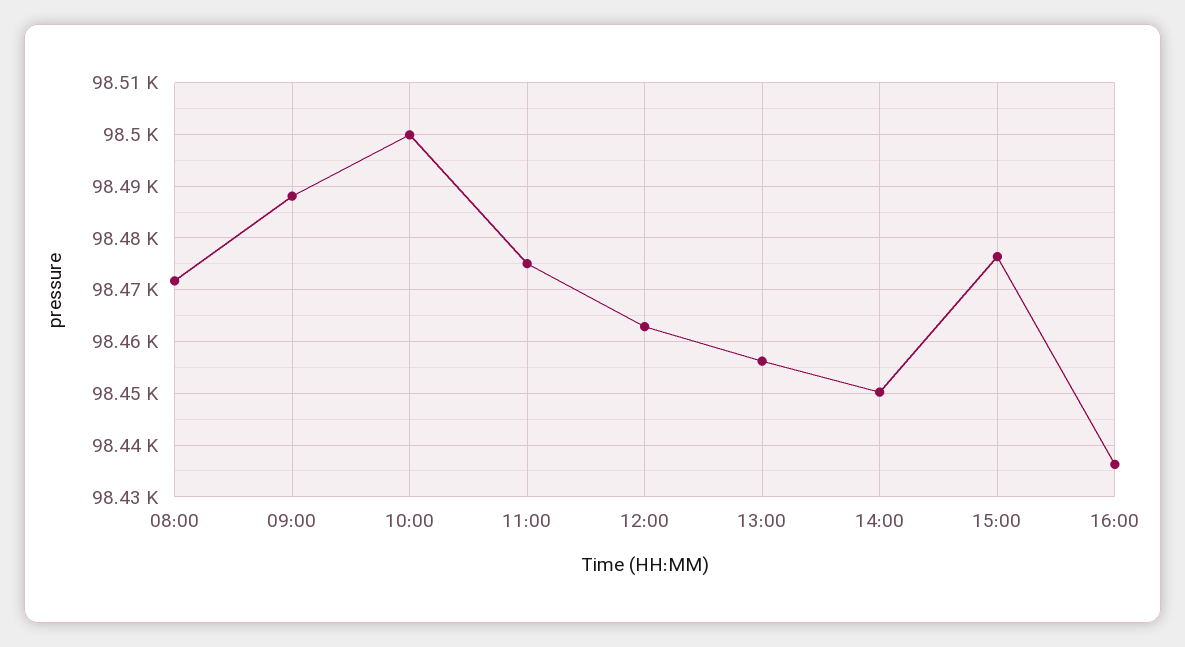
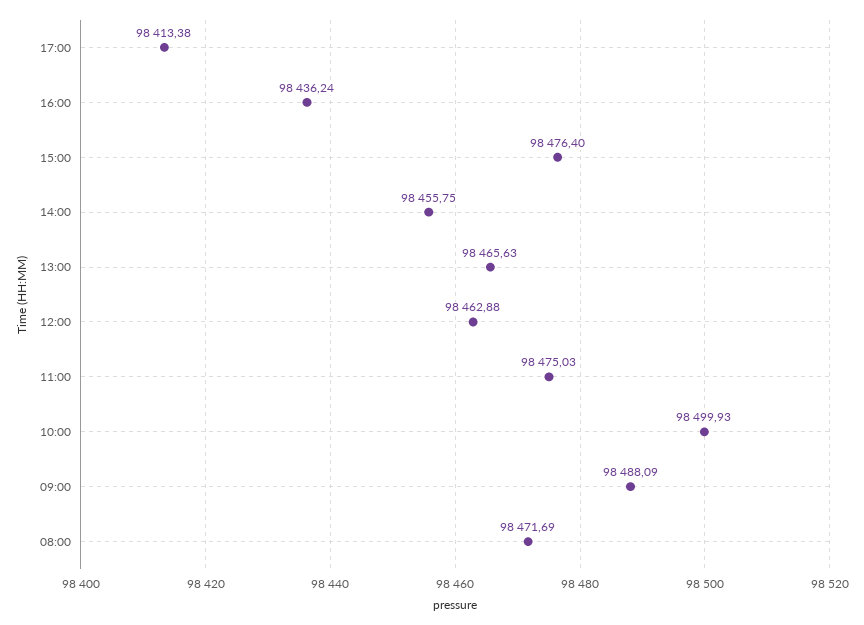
13:00: 98456 -> 98465.63
14:00: 98450 -> 98455.75
17:00: none -> 98413.38

